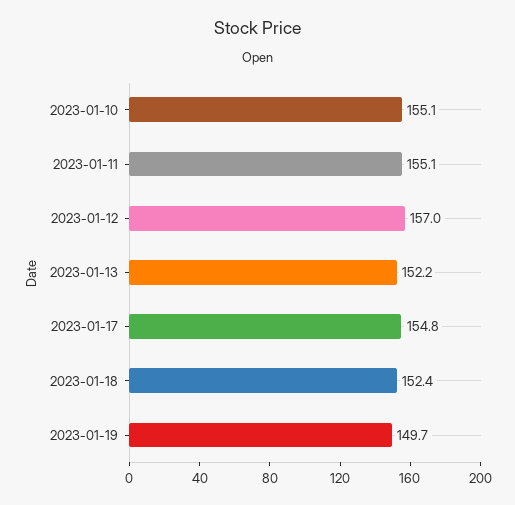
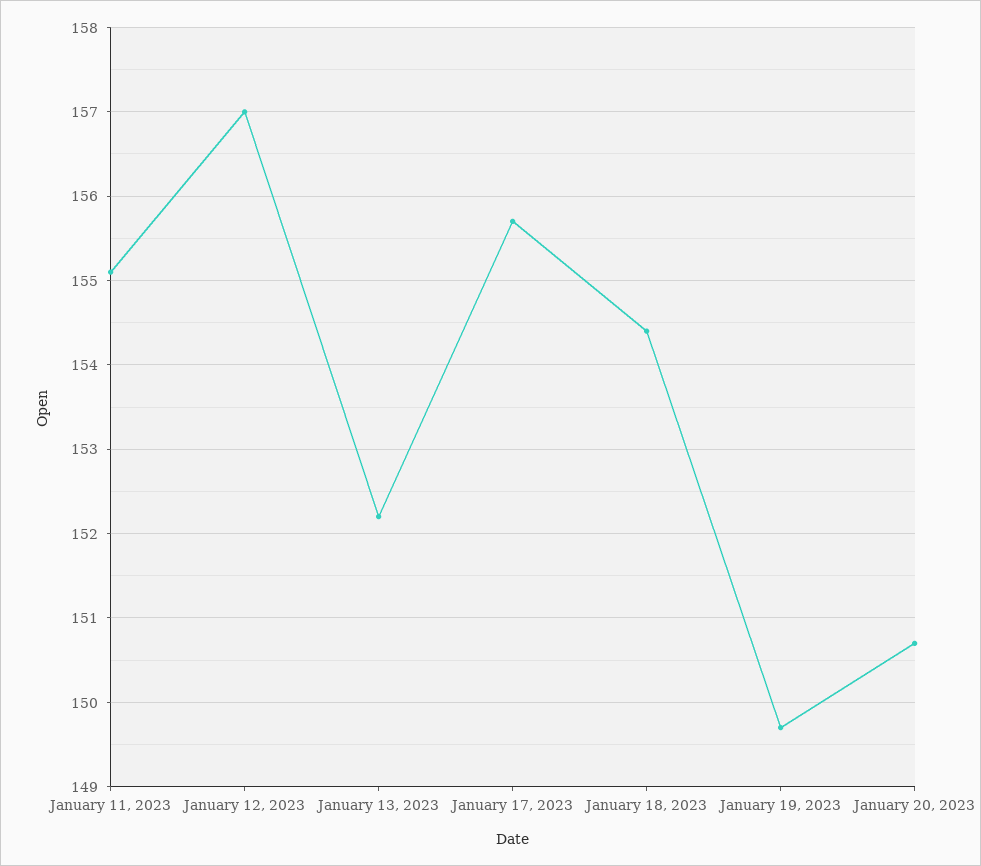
2023-01-10: 155.1 -> none
2023-01-17: 154.8 -> 155.7
2023-01-18: 152.4 -> 154.4
January 20, 2023: none -> 150.7

